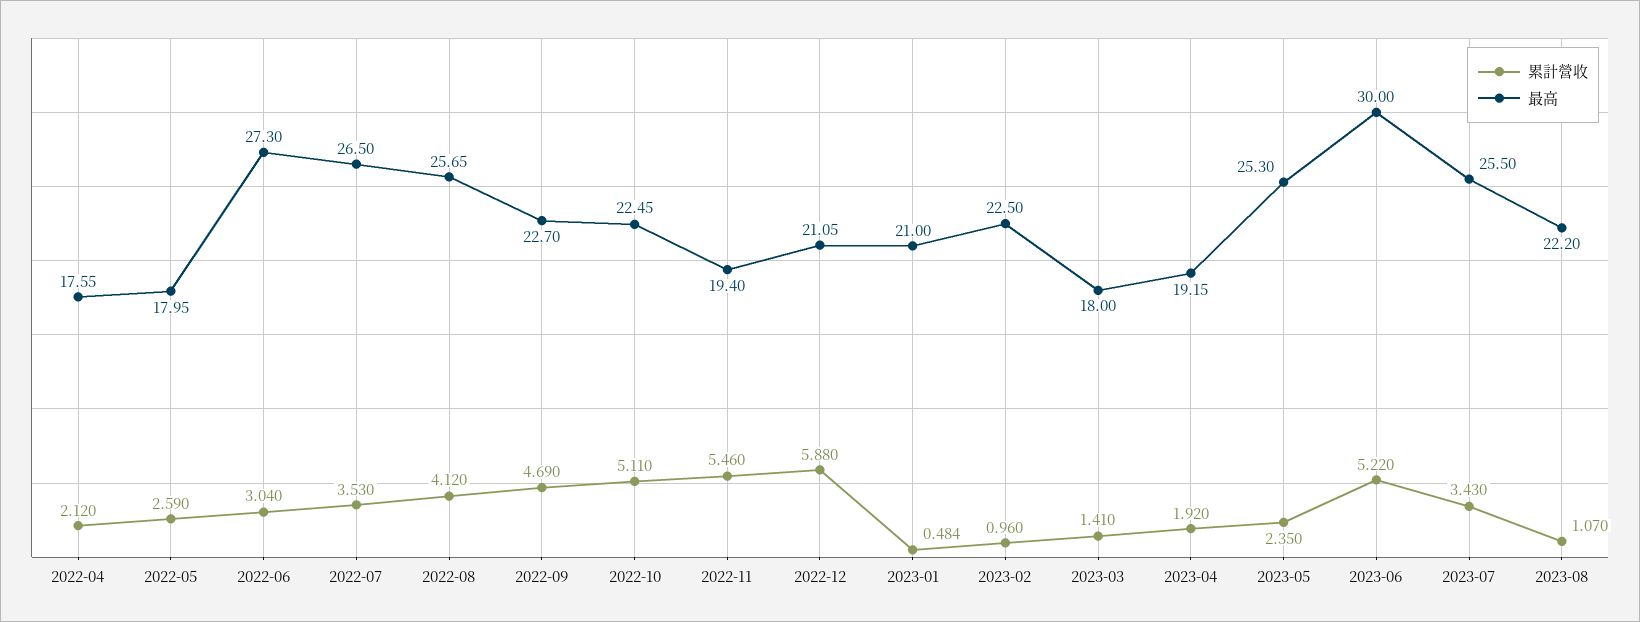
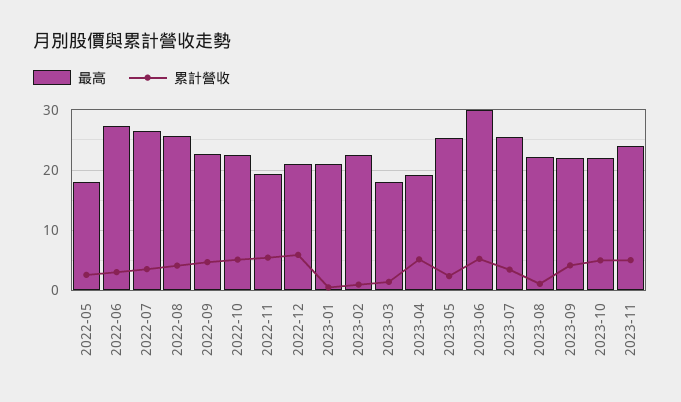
累計營收, 2022-04: 2.12 -> none
最高, 2022-04: 17.55 -> none
累計營收, 2023-04: 1.92 -> 5
最高, 2023-09: none -> 22
累計營收, 2023-09: none -> 4
最高, 2023-10: none -> 22
累計營收, 2023-10: none -> 5
最高, 2023-11: none -> 24
累計營收, 2023-11: none -> 5

